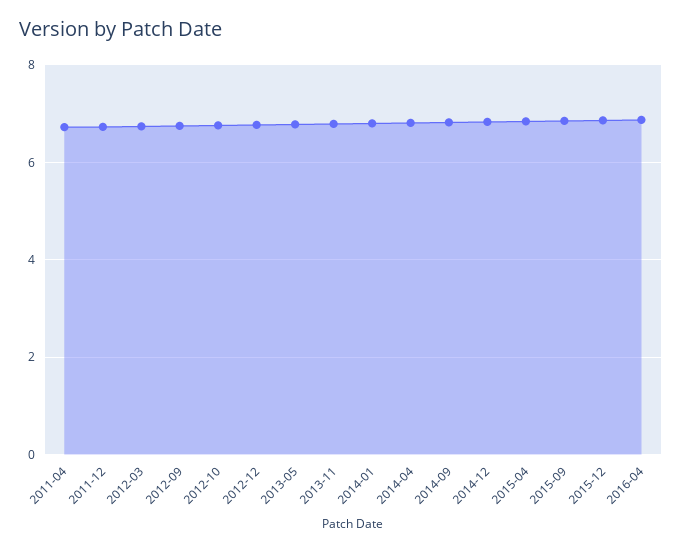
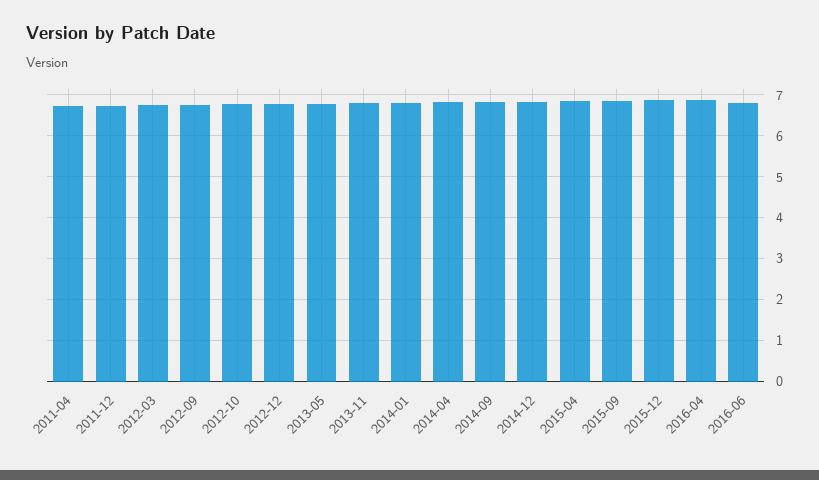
2016-06: none -> 6.8

